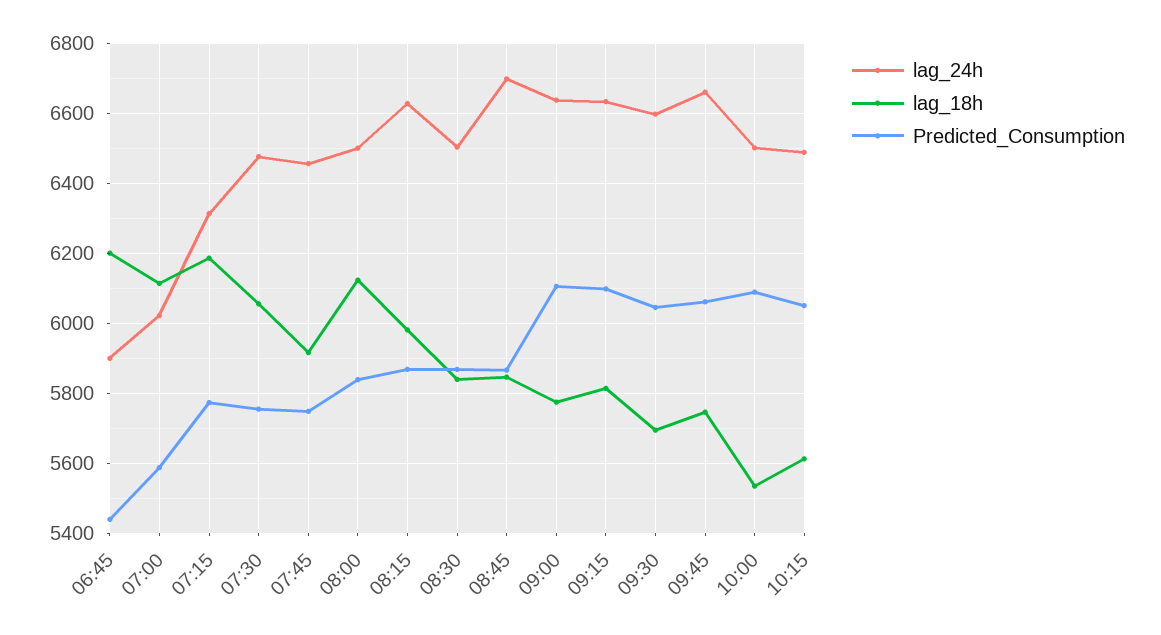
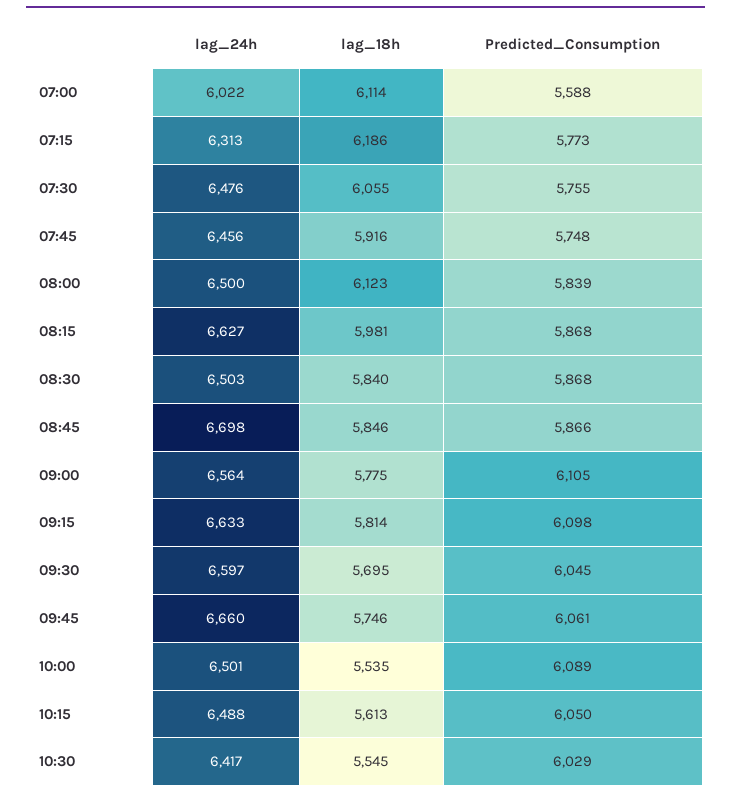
lag_24h, 06:45: 5900 -> none
lag_18h, 06:45: 6200 -> none
Predicted_Consumption, 06:45: 5440 -> none
lag_24h, 09:00: 6640 -> 6564
lag_24h, 10:30: none -> 6417
lag_18h, 10:30: none -> 5545
Predicted_Consumption, 10:30: none -> 6029

